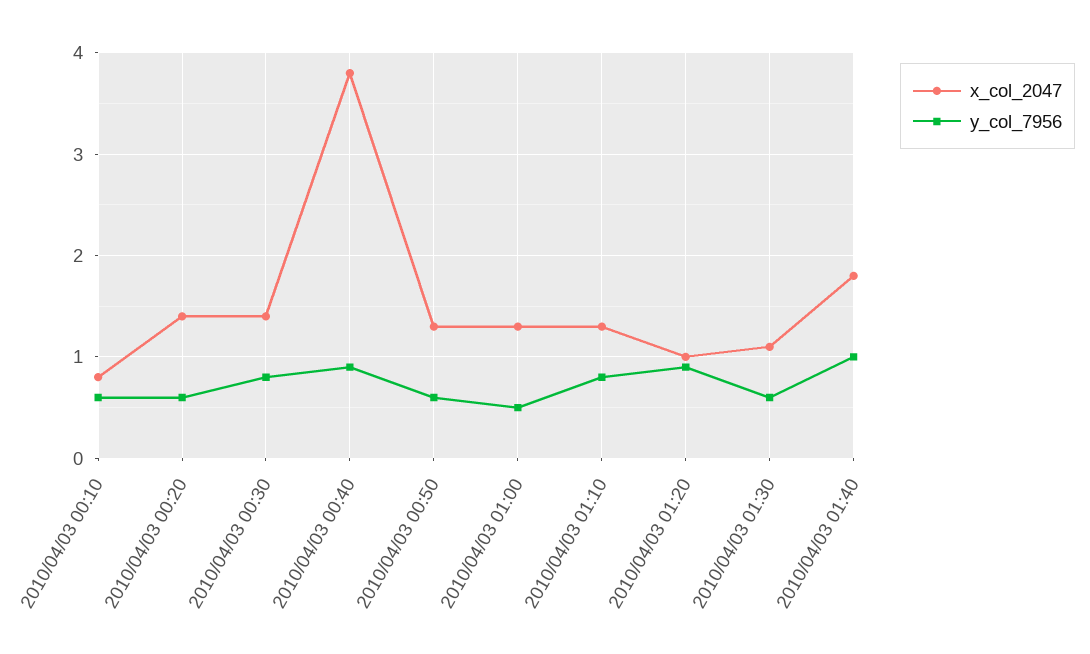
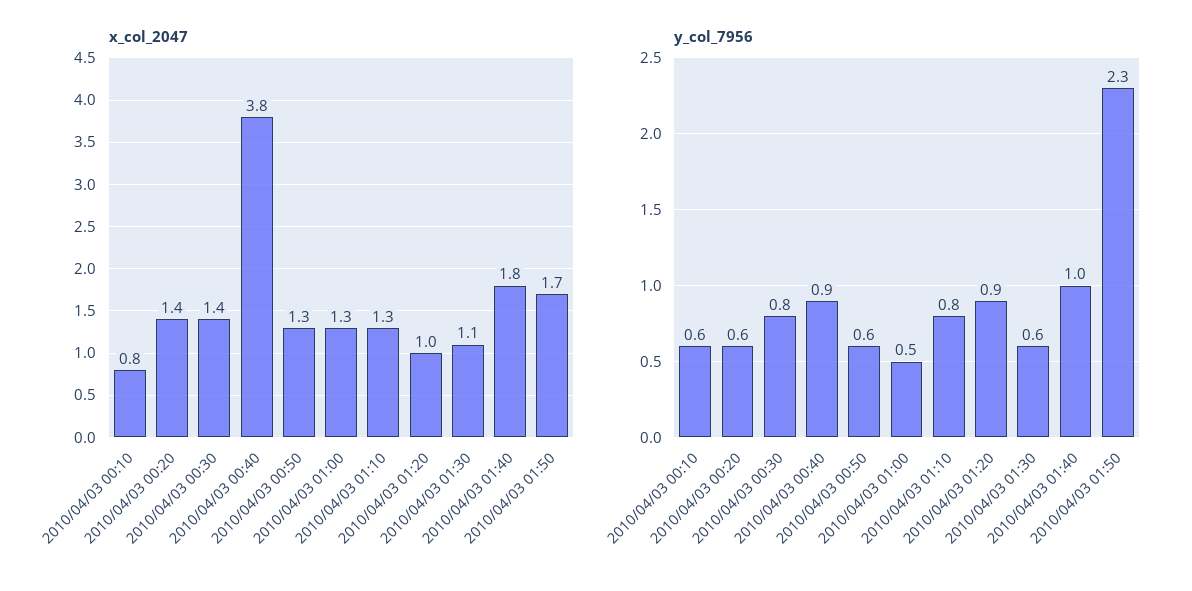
x_col_2047, 2010/04/03 01:50: none -> 1.7
y_col_7956, 2010/04/03 01:50: none -> 2.3

